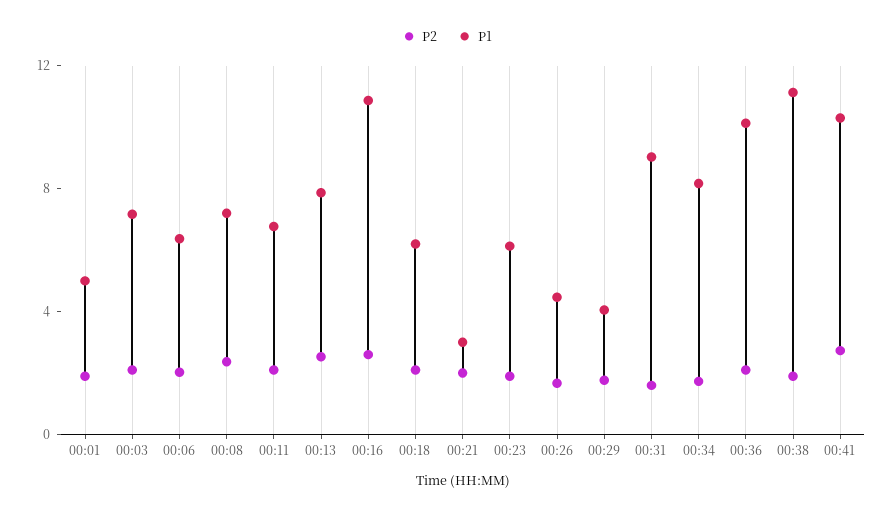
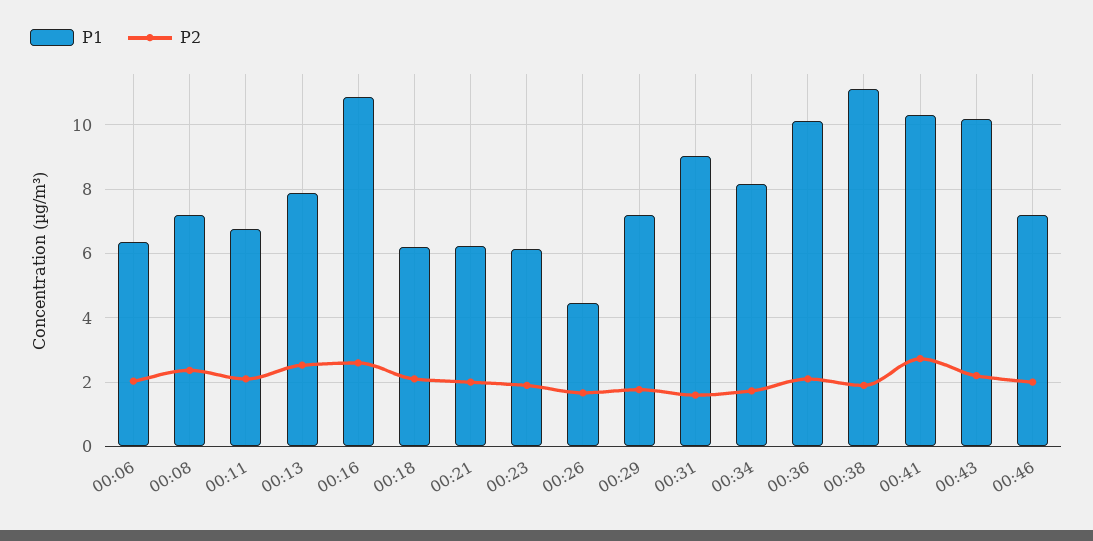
P2, 00:01: 2 -> none
P1, 00:01: 5 -> none
P2, 00:03: 2 -> none
P1, 00:03: 7 -> none
P1, 00:21: 3 -> 6.2
P1, 00:29: 4 -> 7.2
P1, 00:43: none -> 10.2
P2, 00:43: none -> 2.2
P1, 00:46: none -> 7.2
P2, 00:46: none -> 2

